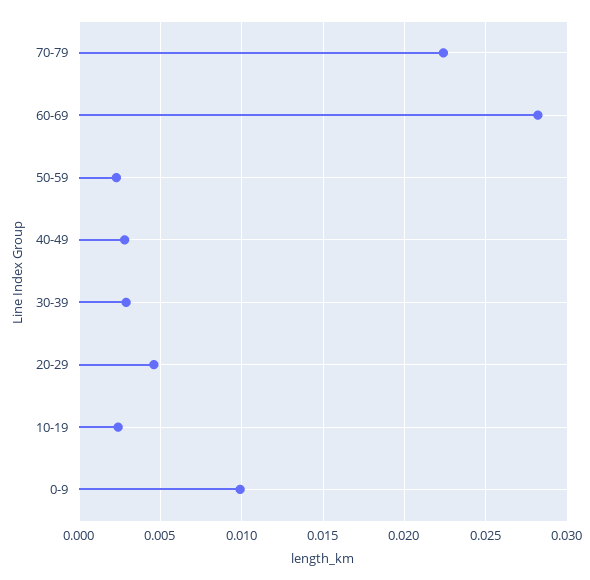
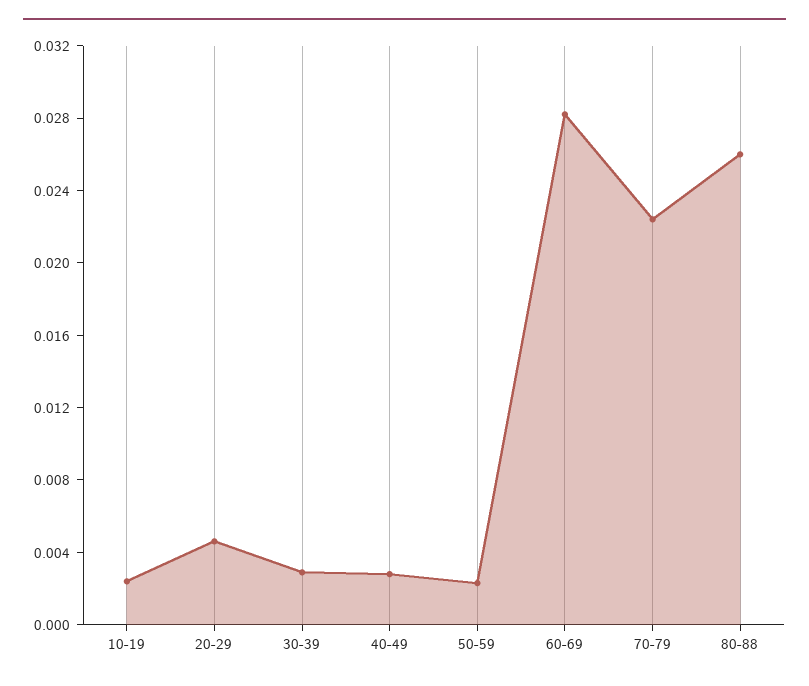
0-9: 0.01 -> none
80-88: none -> 0.026

